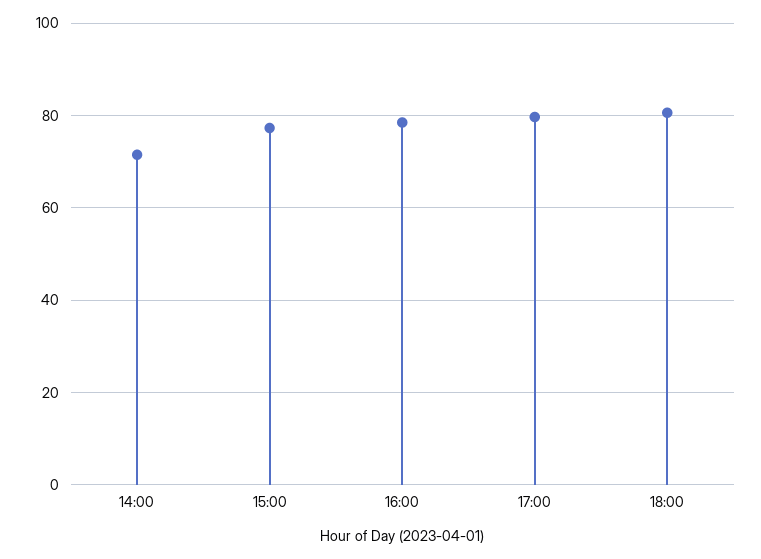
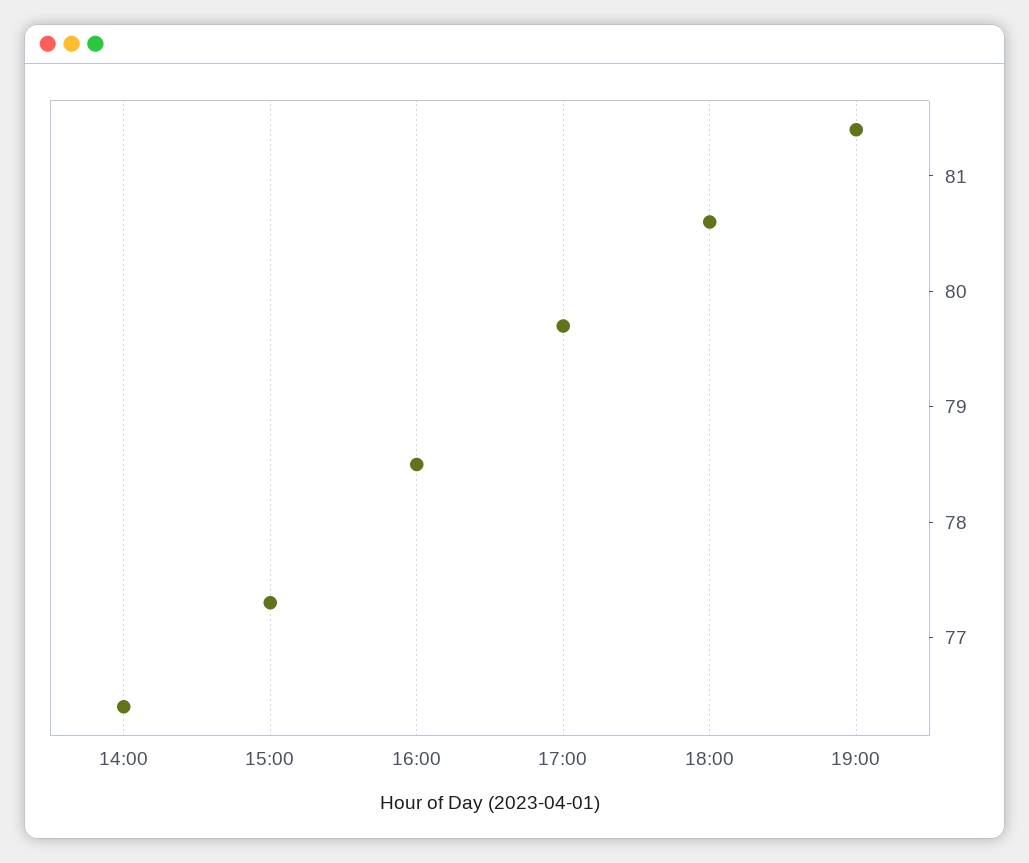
14:00: 72 -> 76.4
19:00: none -> 81.4

